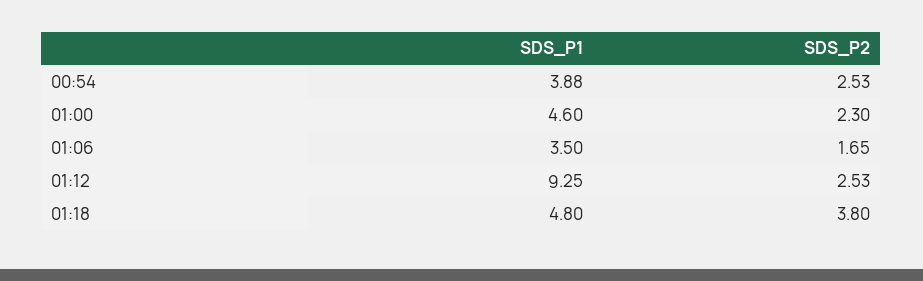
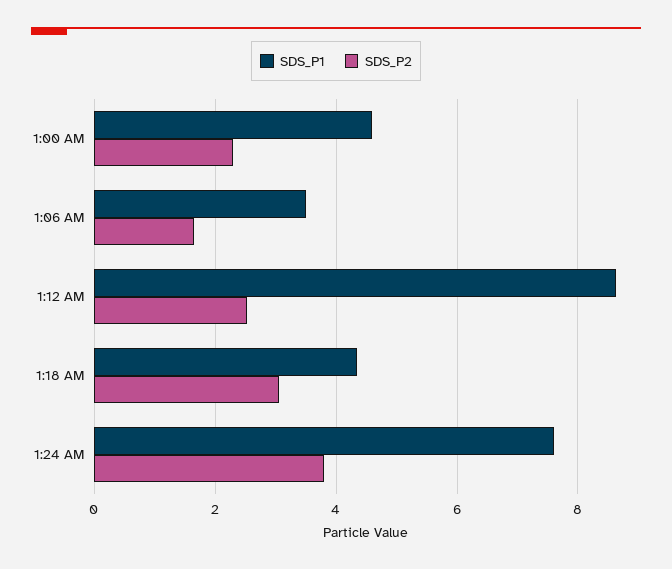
SDS_P1, 00:54: 3.88 -> none
SDS_P2, 00:54: 2.53 -> none
SDS_P1, 01:12: 9.25 -> 8.6
SDS_P1, 01:18: 4.8 -> 4.4
SDS_P2, 01:18: 3.8 -> 3
SDS_P1, 1:24 AM: none -> 7.6
SDS_P2, 1:24 AM: none -> 3.8

